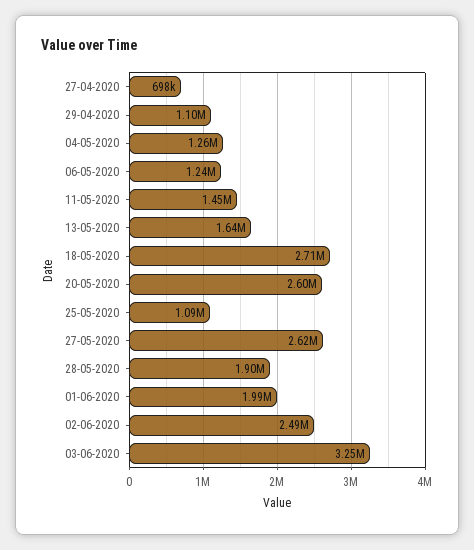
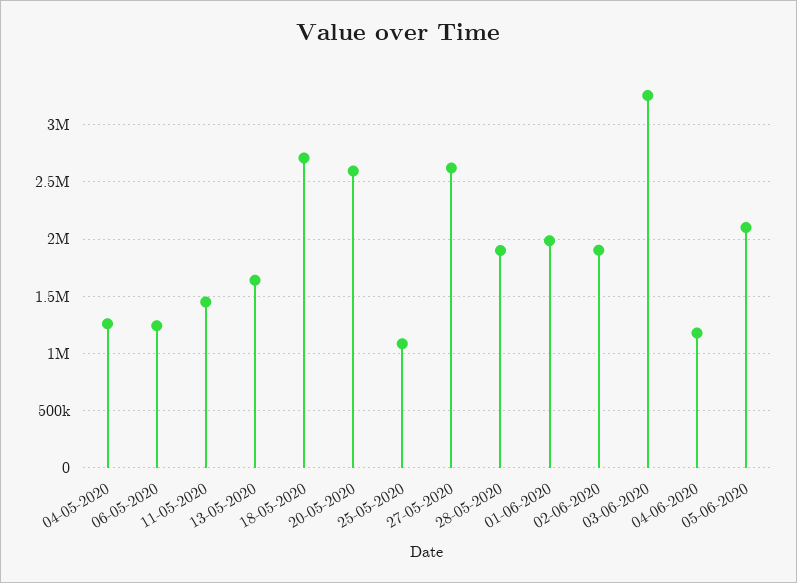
27-04-2020: 698000 -> none
29-04-2020: 1100000 -> none
02-06-2020: 2490000 -> 1900000
04-06-2020: none -> 1200000
05-06-2020: none -> 2100000

